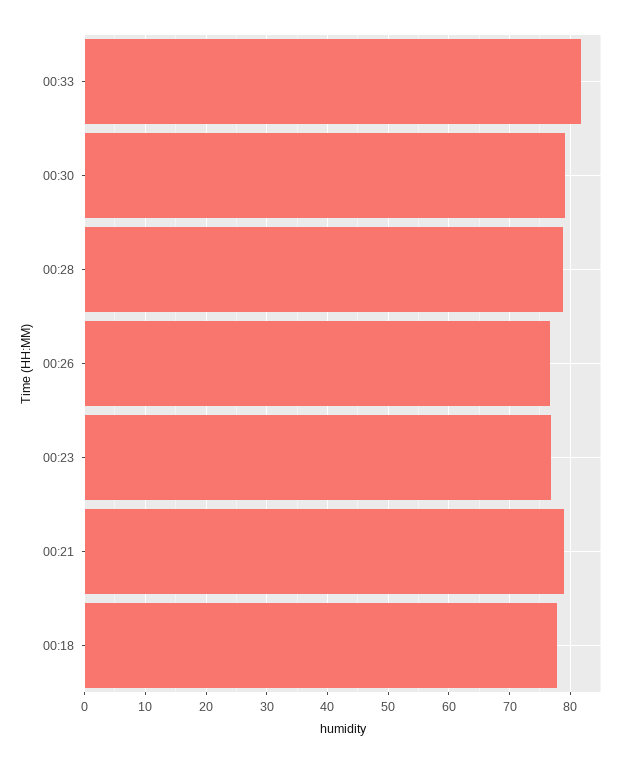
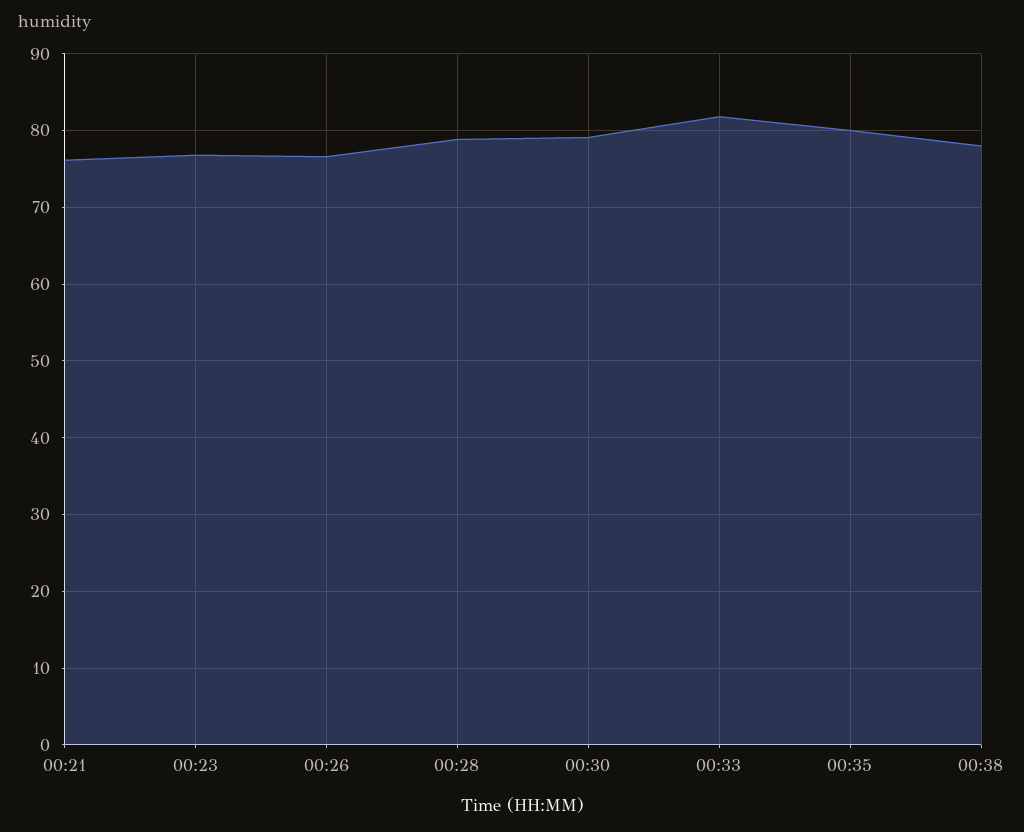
00:21: 79 -> 76
00:18: 78 -> none
00:35: none -> 80
00:38: none -> 78

